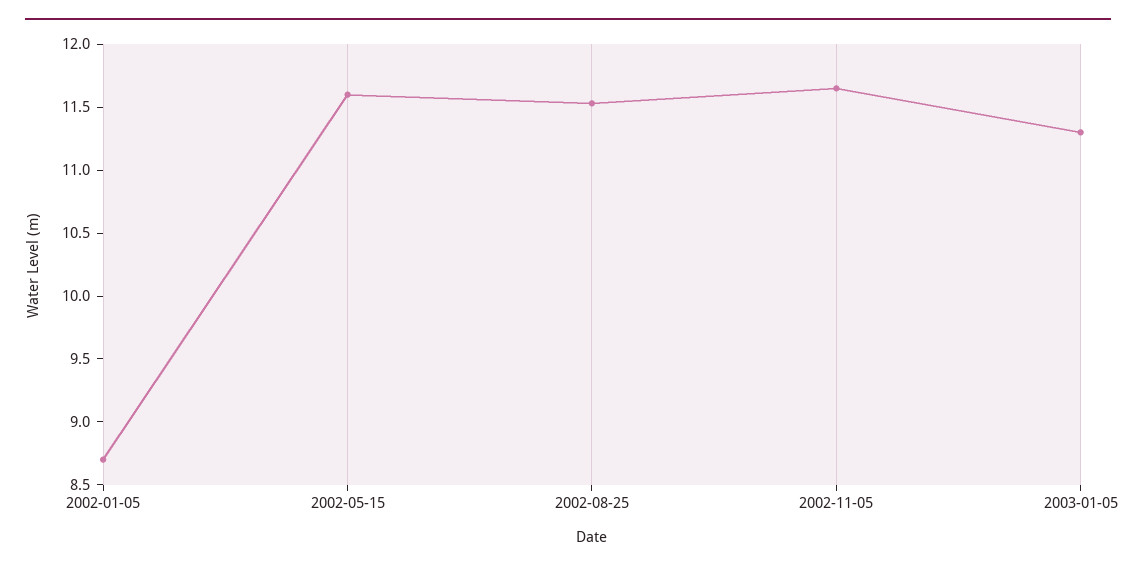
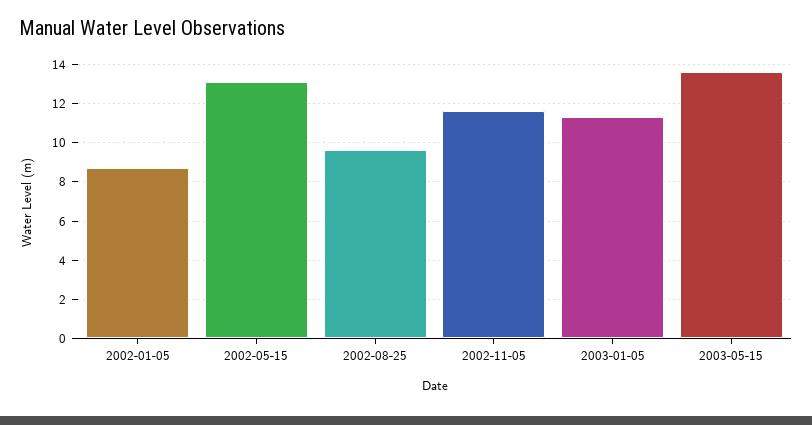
2002-05-15: 11.6 -> 13
2002-08-25: 11.5 -> 9.5
2003-05-15: none -> 13.5

